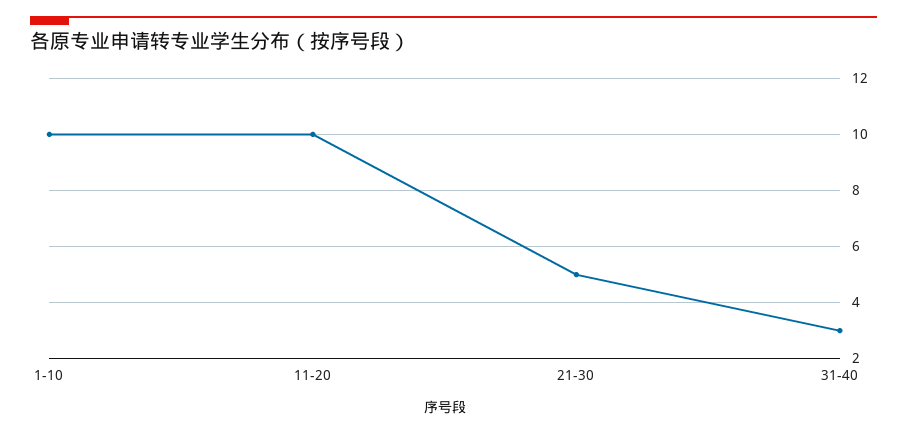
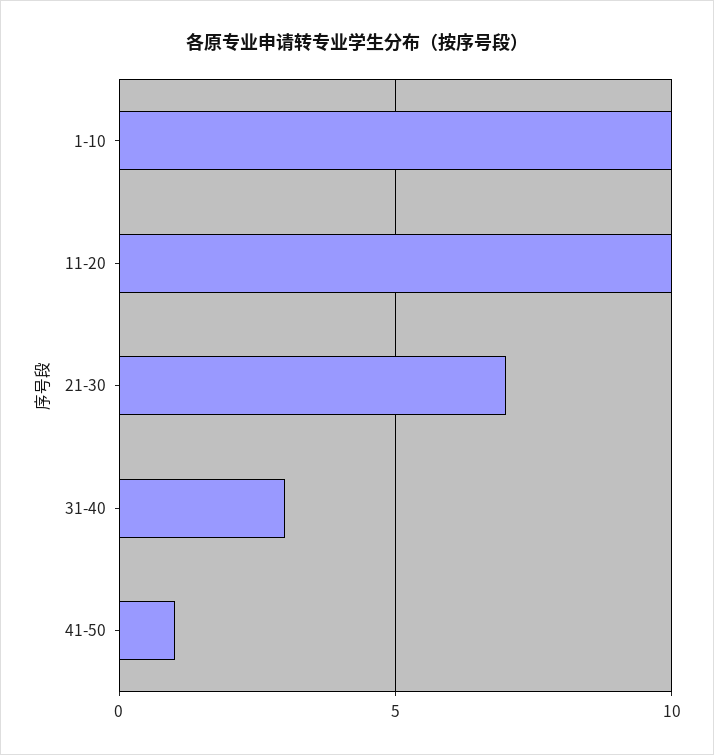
21-30: 5 -> 7
41-50: none -> 1

